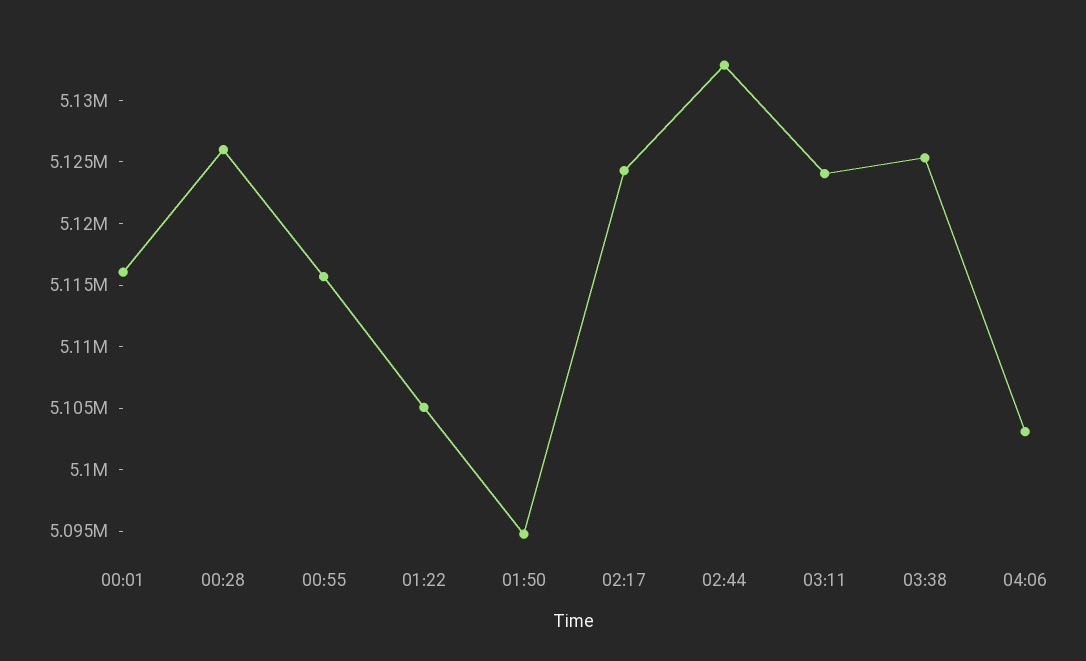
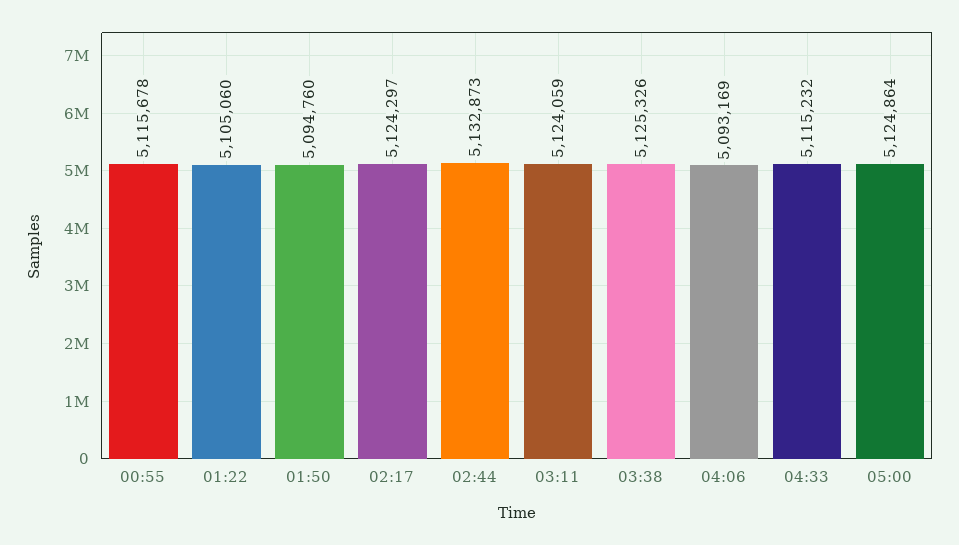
00:01: 5116000 -> none
00:28: 5126000 -> none
04:06: 5103000 -> 5093169
04:33: none -> 5115232
05:00: none -> 5124864

